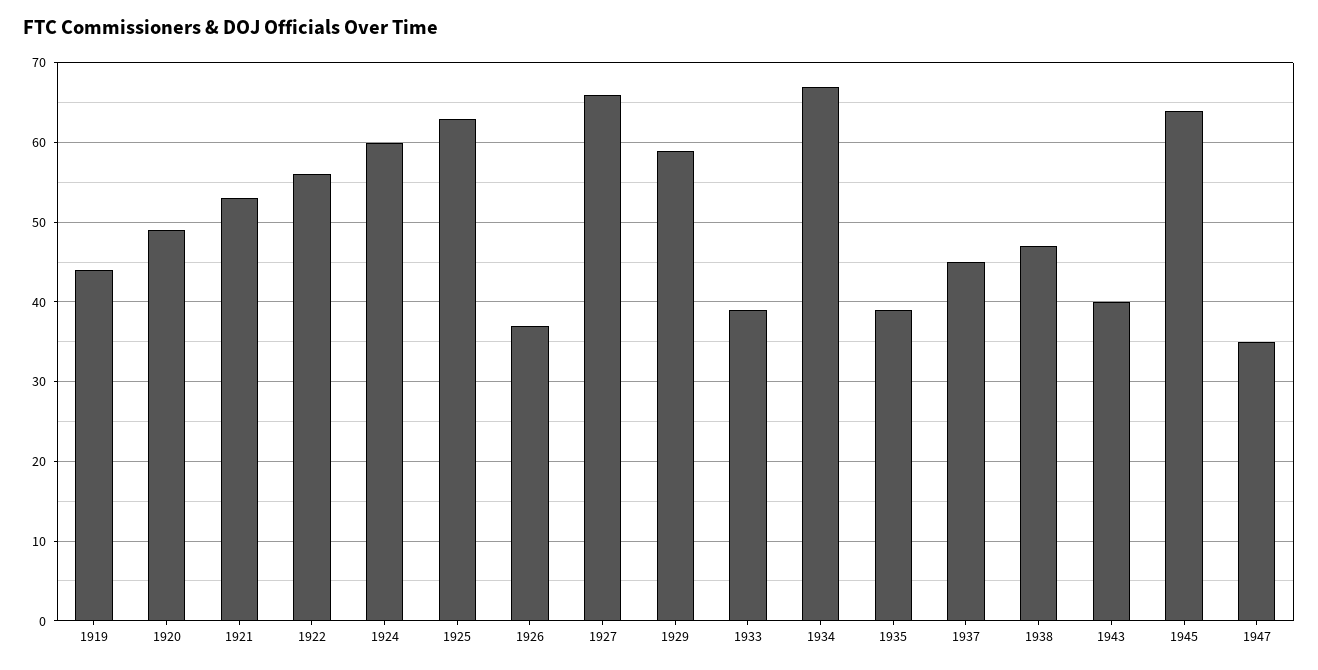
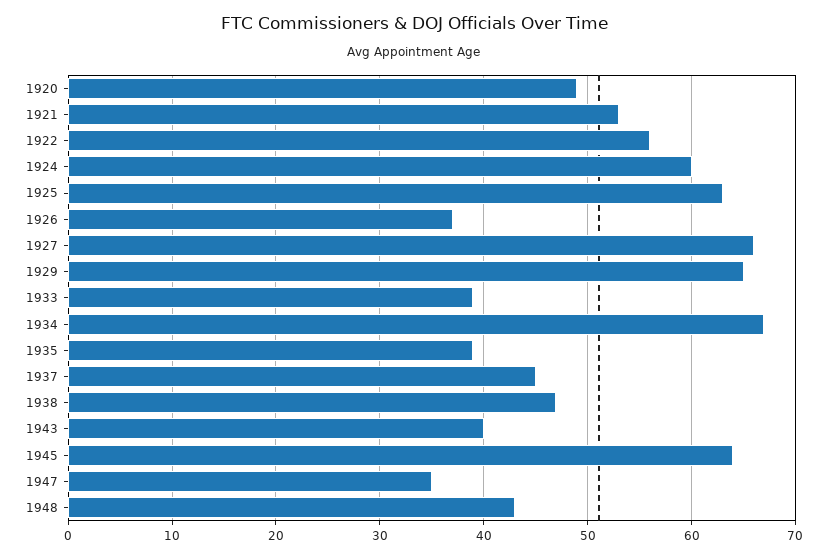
1919: 44 -> none
1929: 59 -> 65
1948: none -> 43

